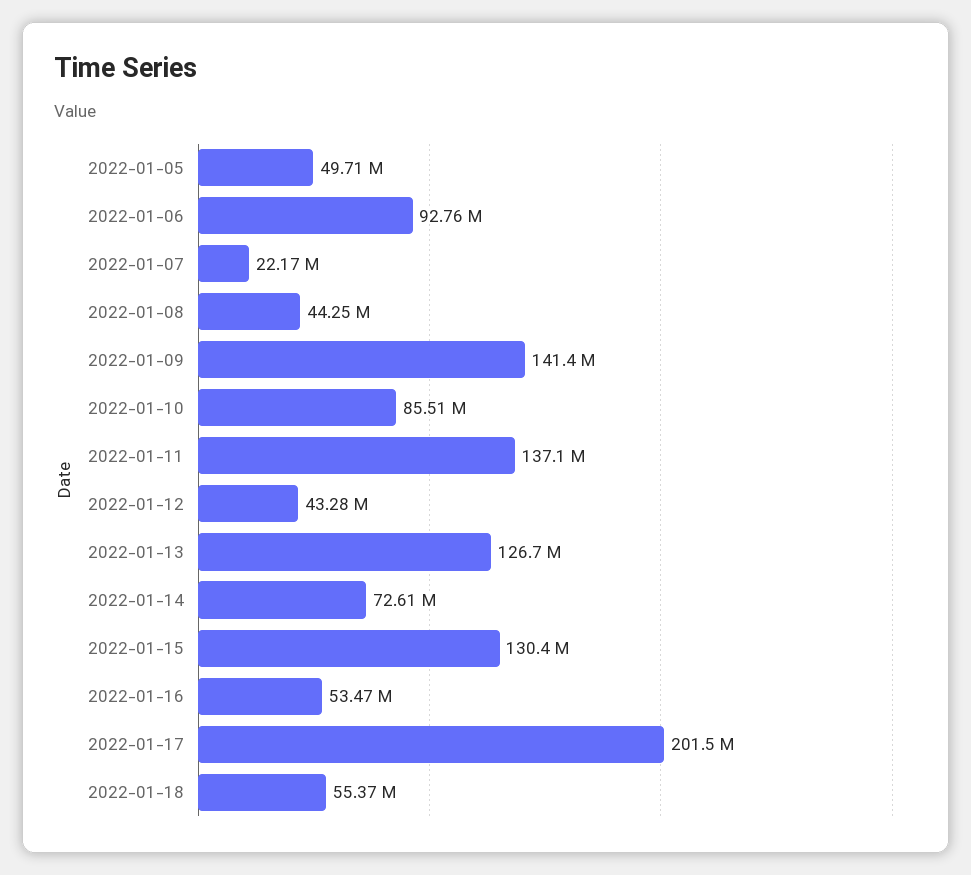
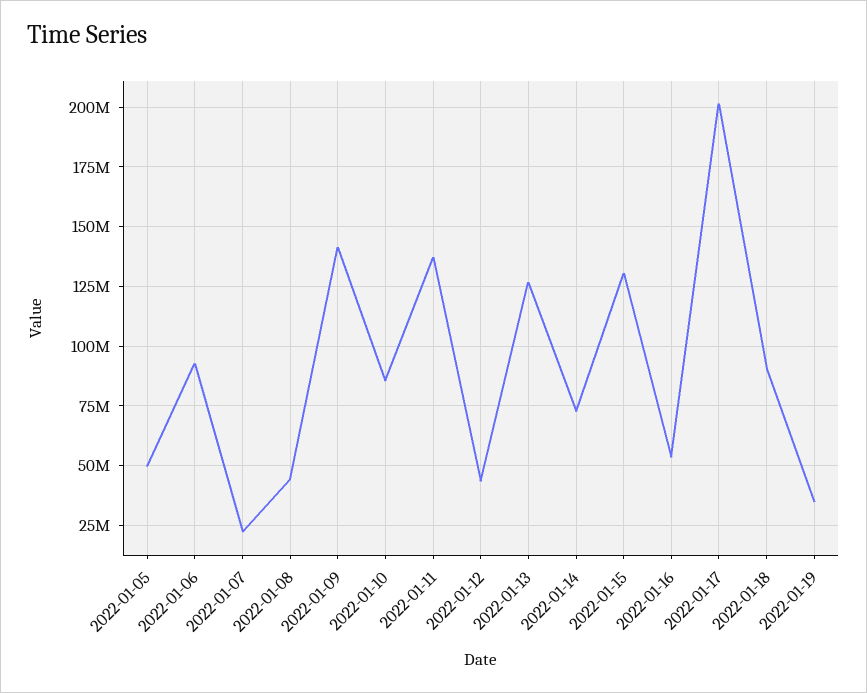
2022-01-18: 55370000 -> 90000000
2022-01-19: none -> 35000000

